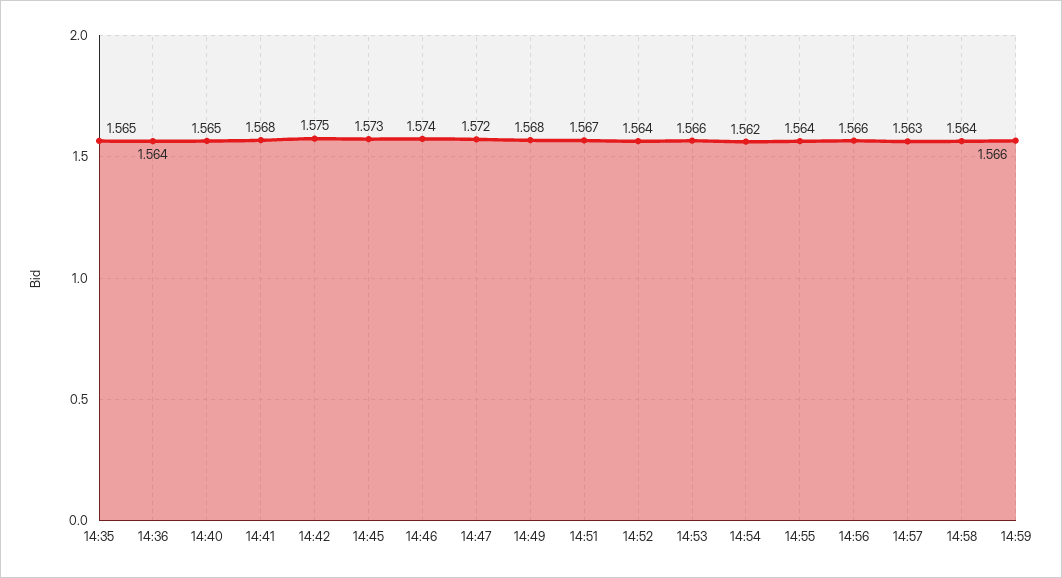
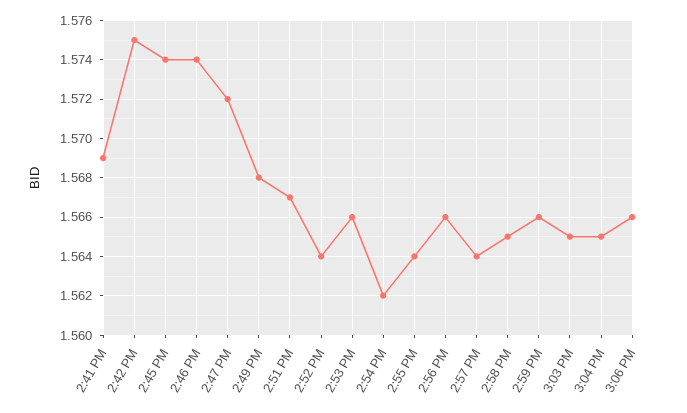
14:35: 1.565 -> none
14:36: 1.564 -> none
14:40: 1.565 -> none
14:41: 1.568 -> 1.569
14:45: 1.573 -> 1.574
14:57: 1.563 -> 1.564
14:58: 1.564 -> 1.565
3:03 PM: none -> 1.565
3:04 PM: none -> 1.565
3:06 PM: none -> 1.566

